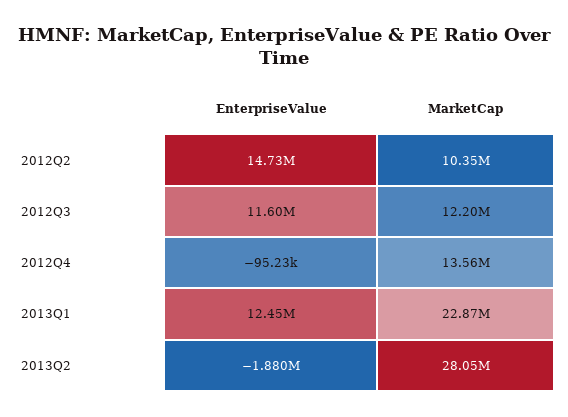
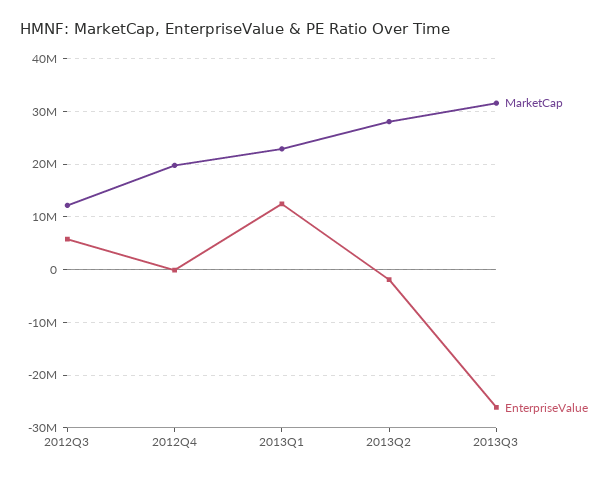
EnterpriseValue, 2012Q2: 14730000 -> none
MarketCap, 2012Q2: 10350000 -> none
EnterpriseValue, 2012Q3: 11600000 -> 6000000
MarketCap, 2012Q4: 13560000 -> 20000000
MarketCap, 2013Q3: none -> 32000000
EnterpriseValue, 2013Q3: none -> -26000000

